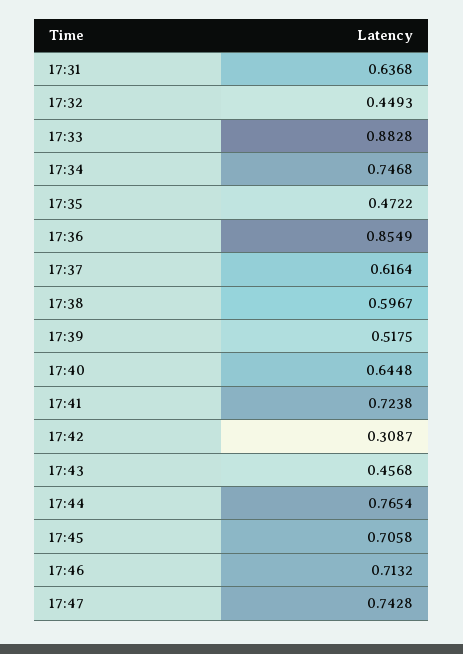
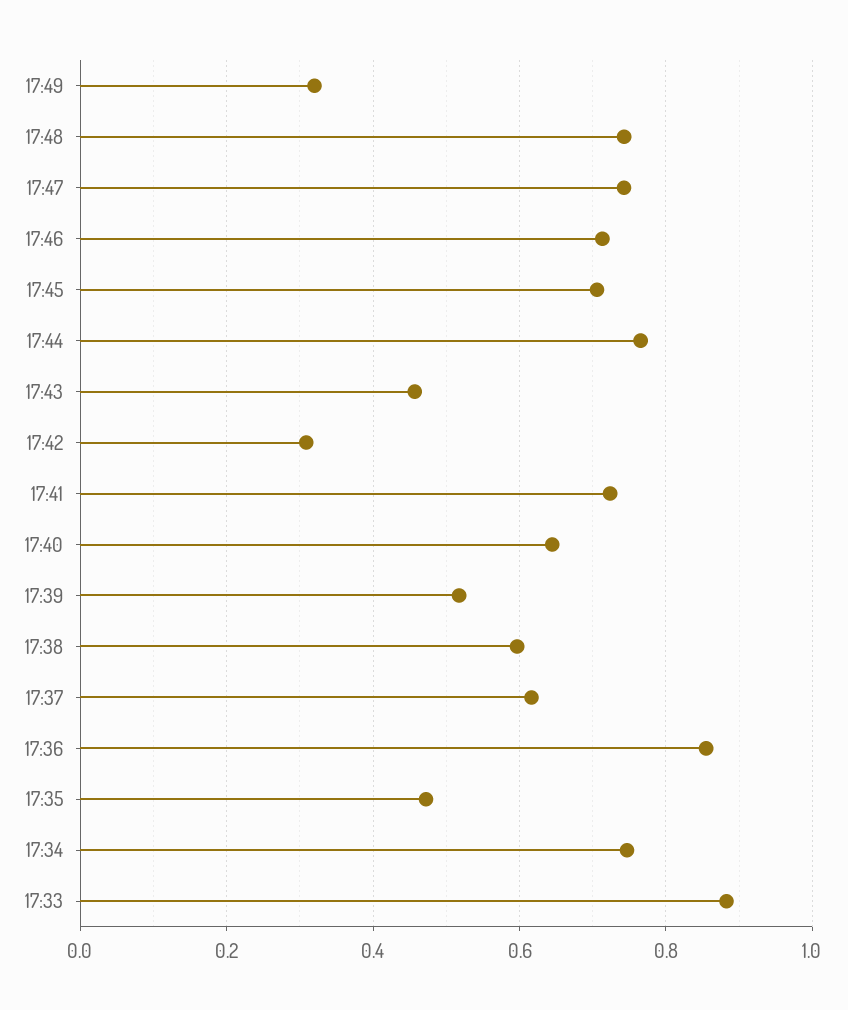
17:31: 0.6368 -> none
17:32: 0.4493 -> none
17:49: none -> 0.32
17:48: none -> 0.74

